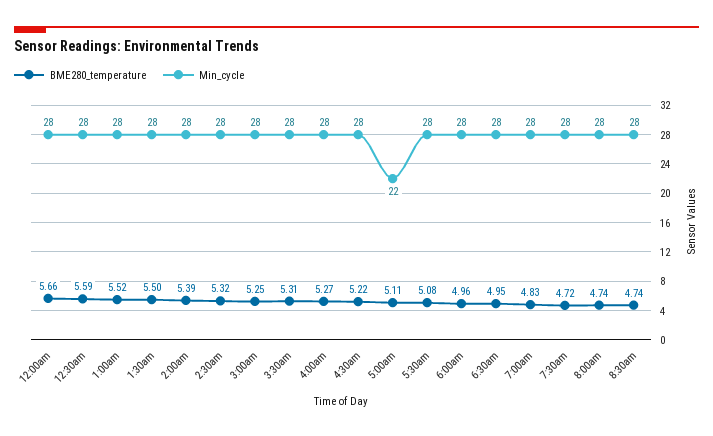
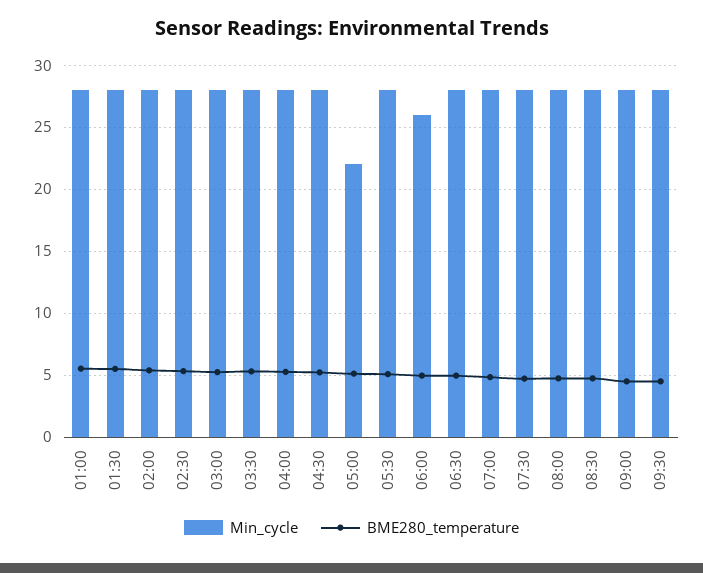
BME280_temperature, 12:00am: 5.66 -> none
Min_cycle, 12:00am: 28 -> none
BME280_temperature, 12:30am: 5.59 -> none
Min_cycle, 12:30am: 28 -> none
Min_cycle, 6:00am: 28 -> 26
Min_cycle, 09:00: none -> 28
BME280_temperature, 09:00: none -> 4.5
Min_cycle, 09:30: none -> 28
BME280_temperature, 09:30: none -> 4.5

